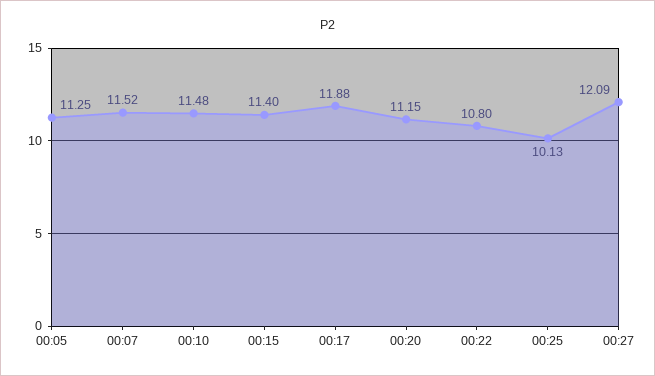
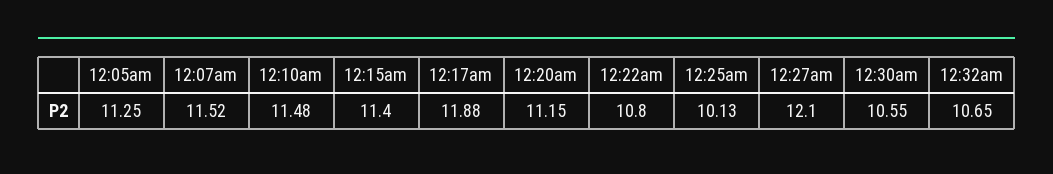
00:27: 12.09 -> 12.1
12:30am: none -> 10.55
12:32am: none -> 10.65

